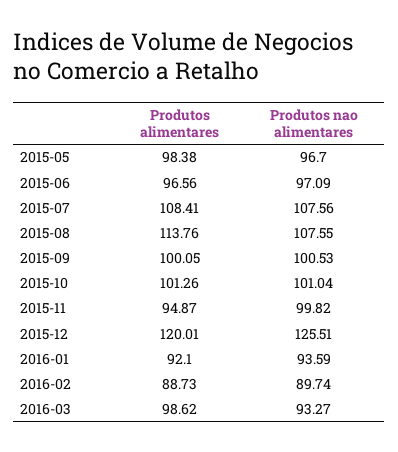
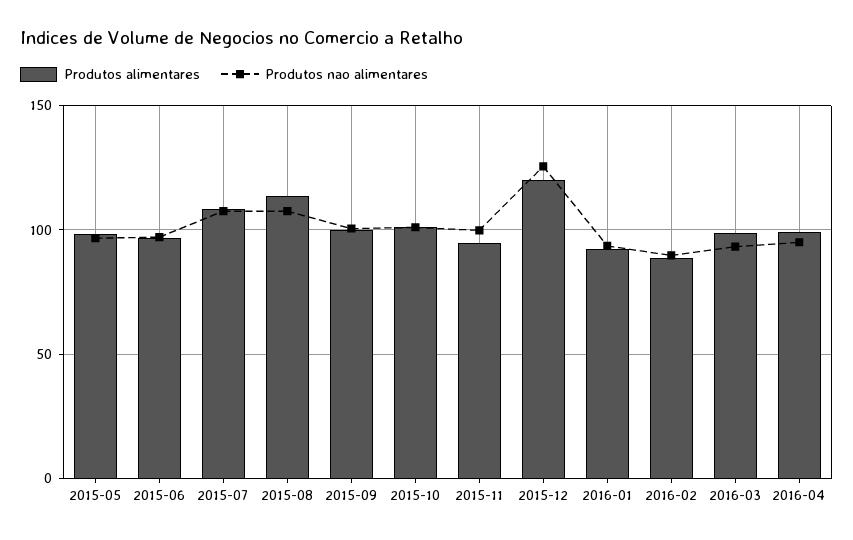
Produtos alimentares, 2016-04: none -> 100
Produtos nao alimentares, 2016-04: none -> 95

